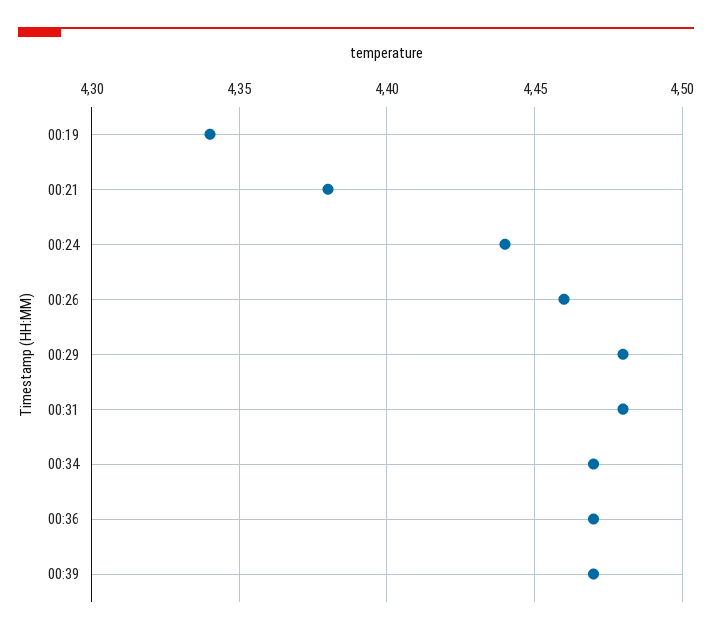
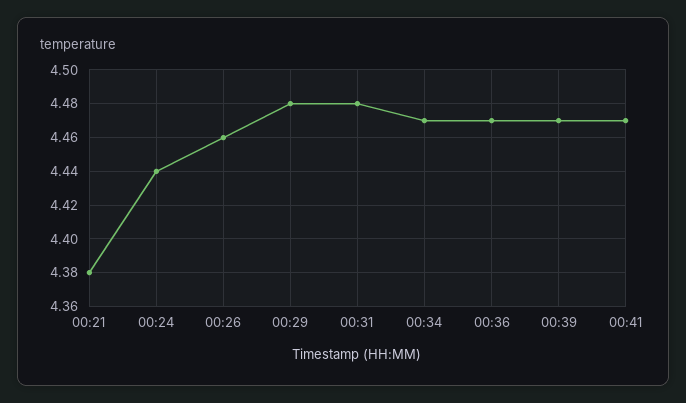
00:19: 4.34 -> none
00:41: none -> 4.47

